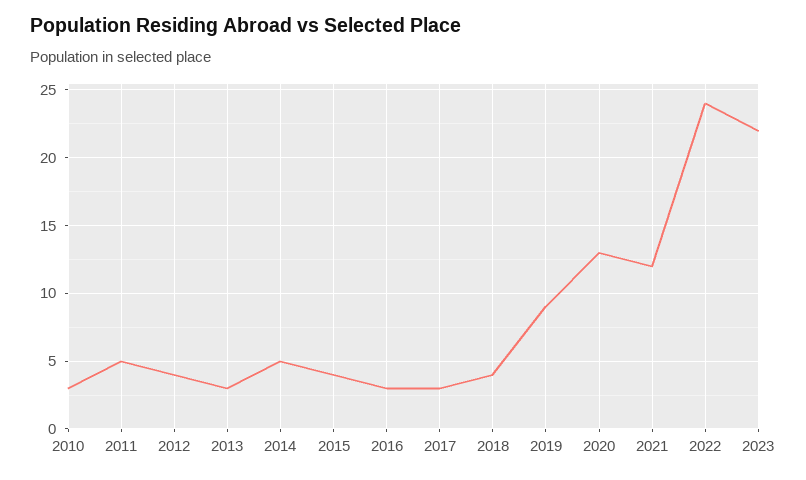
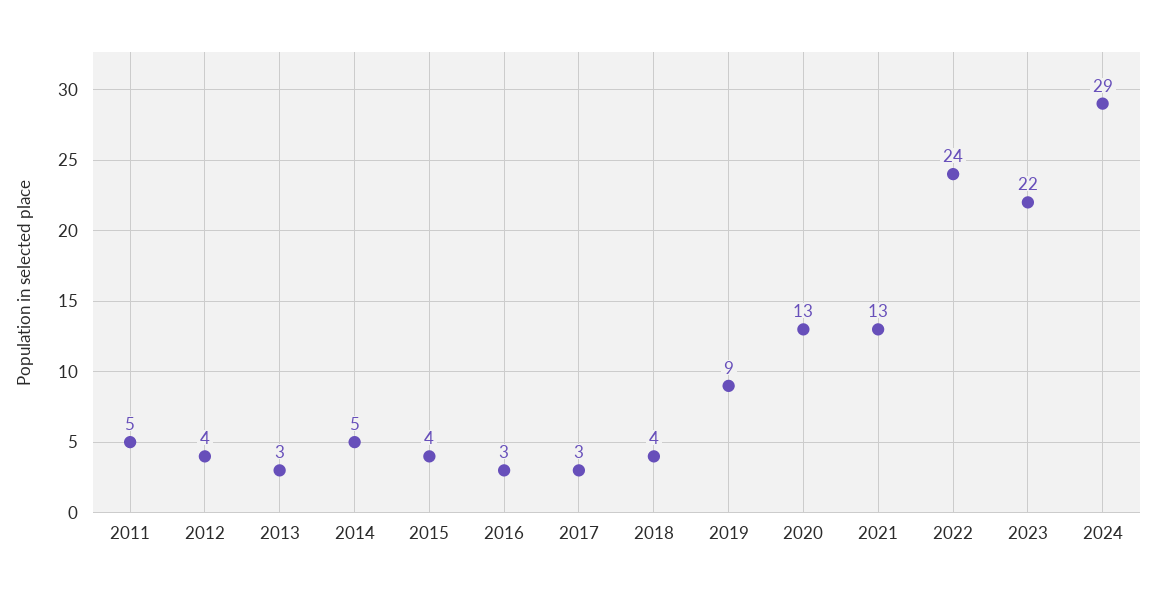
2010: 3 -> none
2021: 12 -> 13
2024: none -> 29

